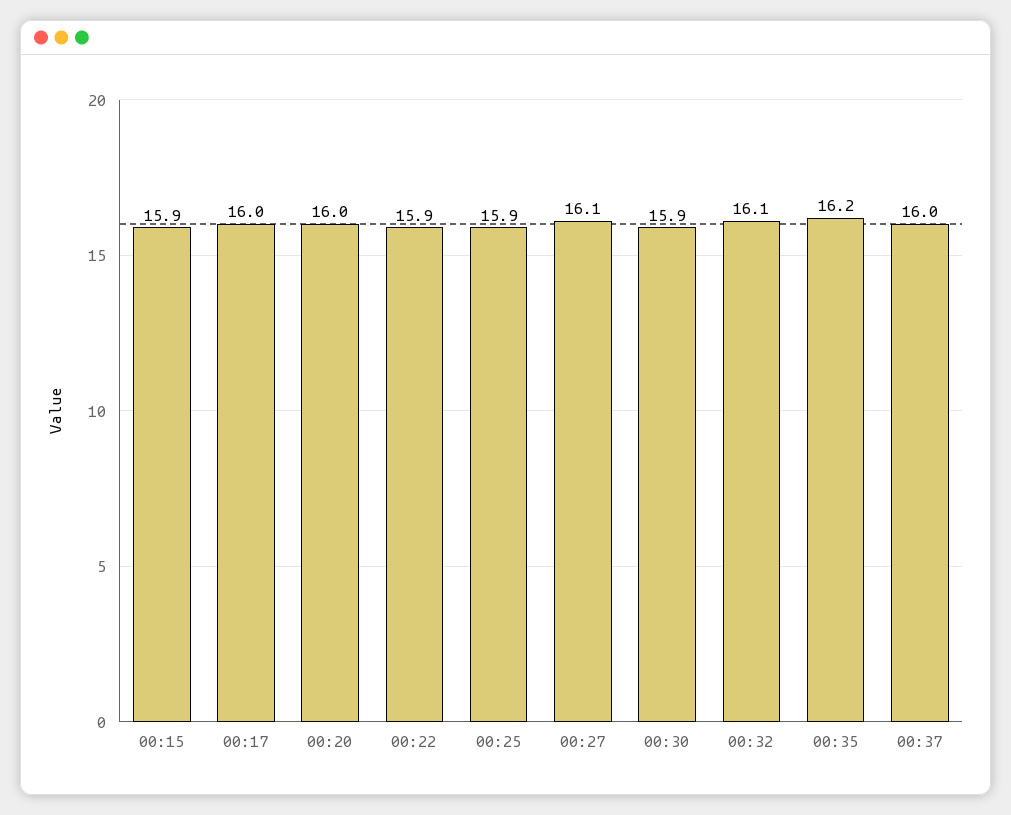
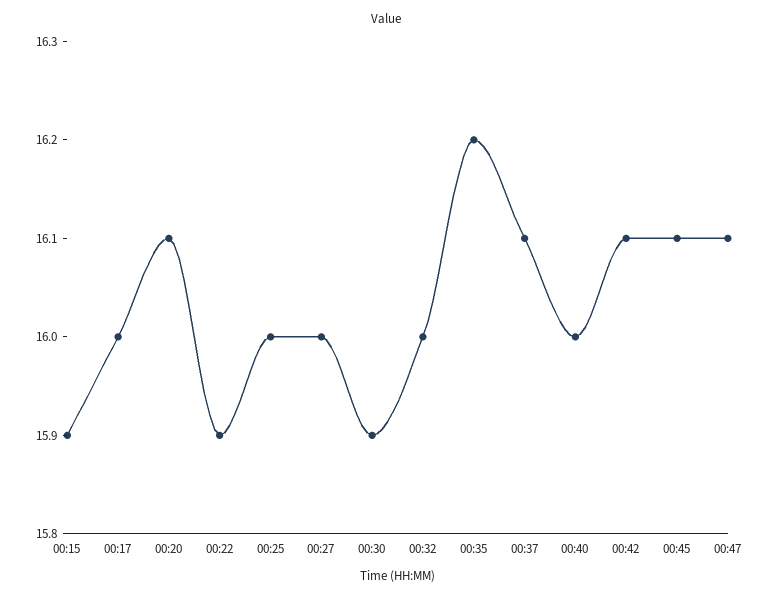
00:20: 16 -> 16.1
00:25: 15.9 -> 16
00:27: 16.1 -> 16
00:32: 16.1 -> 16
00:37: 16 -> 16.1
00:40: none -> 16
00:42: none -> 16.1
00:45: none -> 16.1
00:47: none -> 16.1

